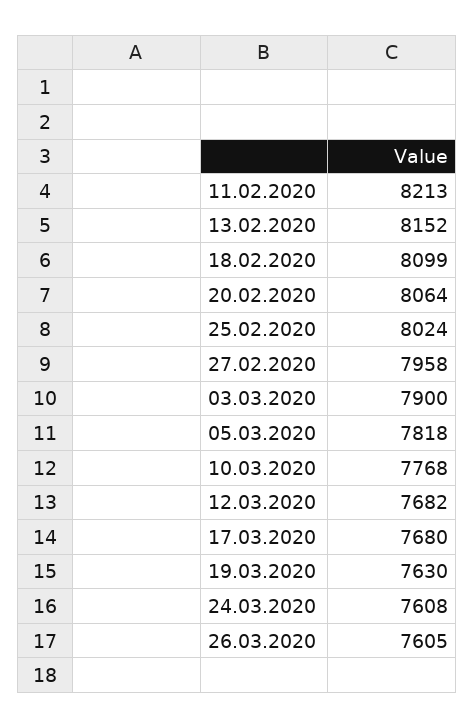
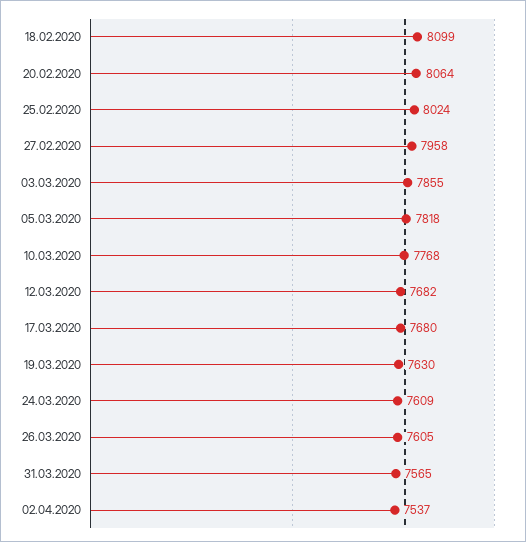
11.02.2020: 8213 -> none
13.02.2020: 8152 -> none
03.03.2020: 7900 -> 7855
24.03.2020: 7608 -> 7609
31.03.2020: none -> 7565
02.04.2020: none -> 7537

